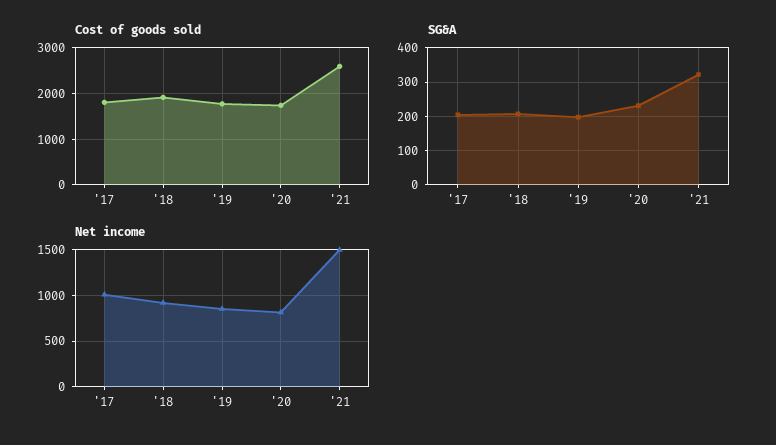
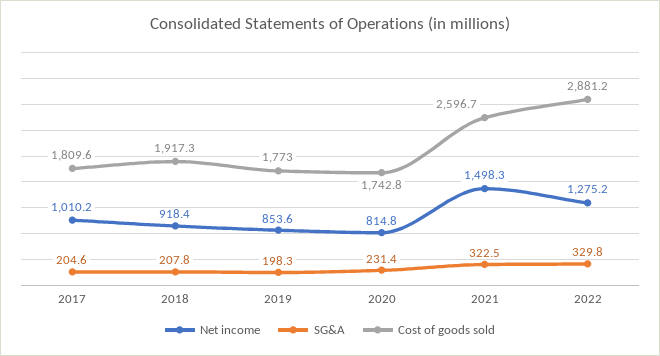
Net income, 2022: none -> 1275.2
SG&A, 2022: none -> 329.8
Cost of goods sold, 2022: none -> 2881.2

